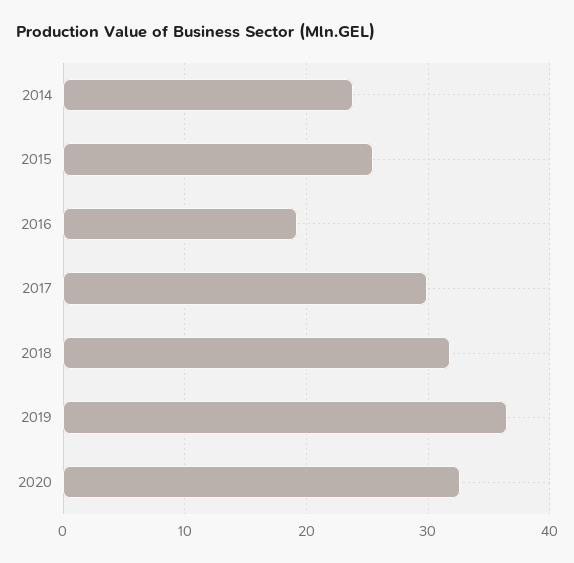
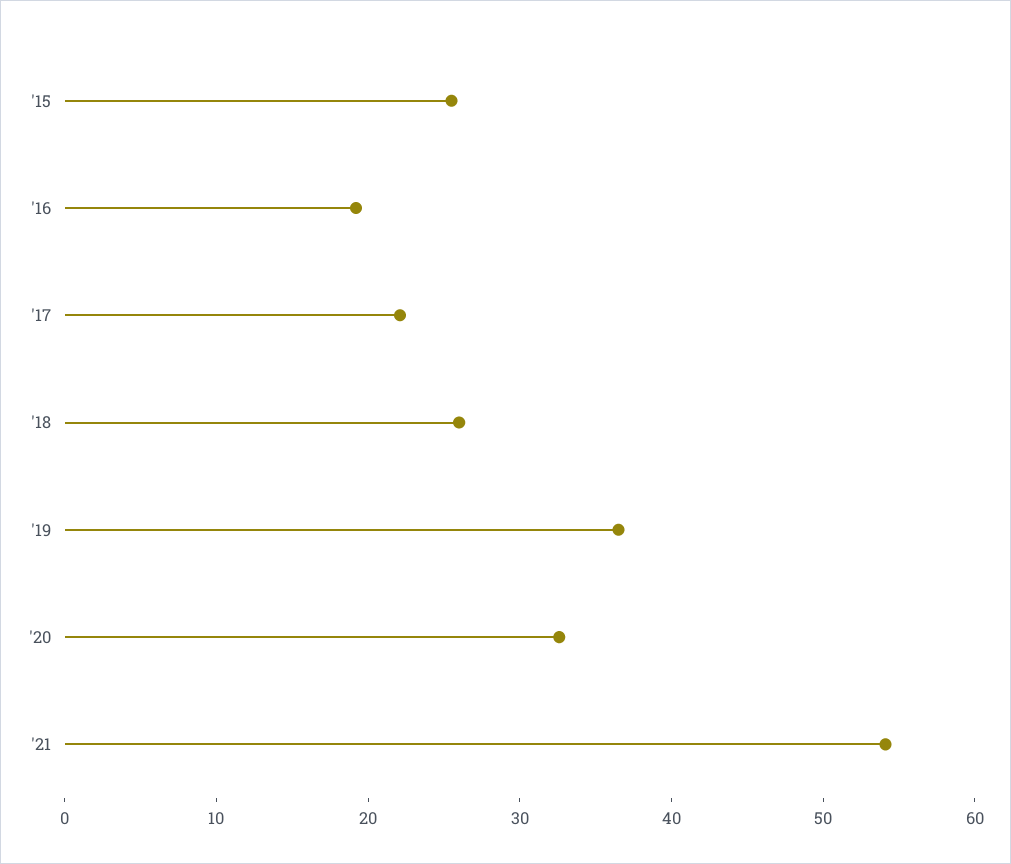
2014: 24 -> none
2017: 30 -> 22
2018: 32 -> 26
'21: none -> 54

